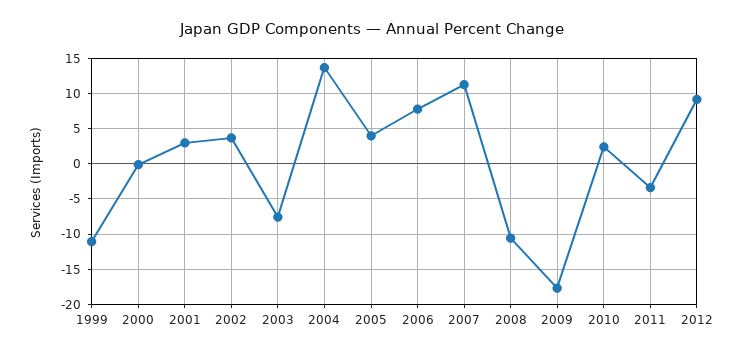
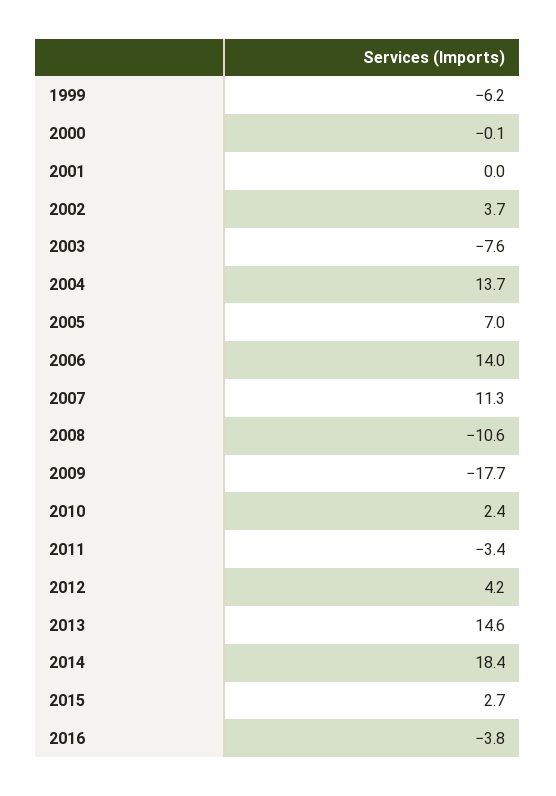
1999: -11 -> -6.2
2001: 3 -> 0
2005: 4 -> 7
2006: 8 -> 14
2012: 9 -> 4.2
2013: none -> 14.6
2014: none -> 18.4
2015: none -> 2.7
2016: none -> -3.8

